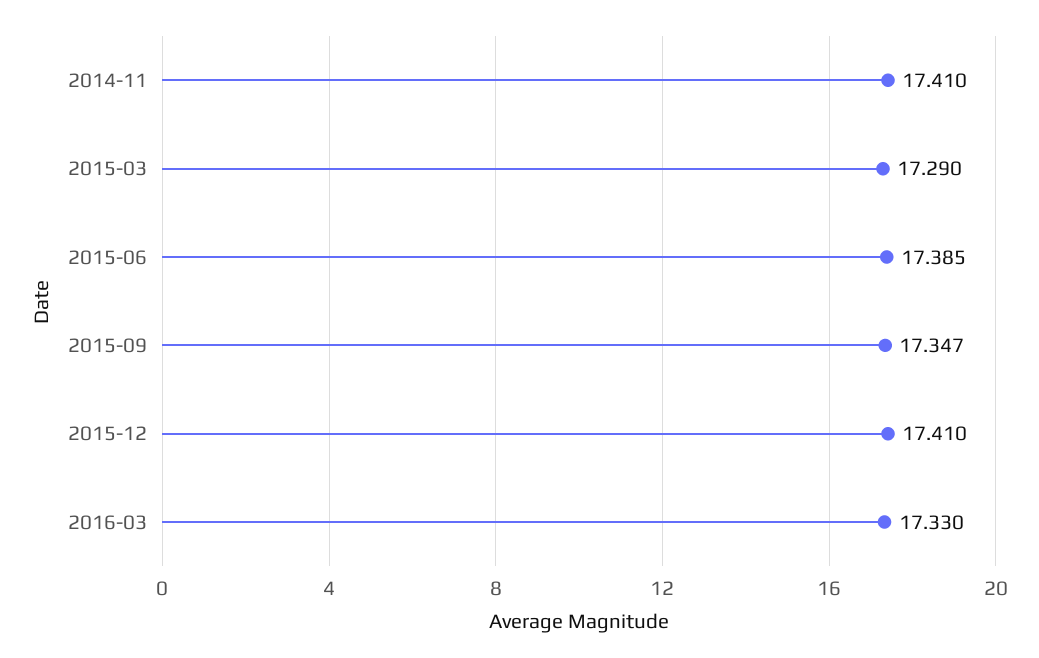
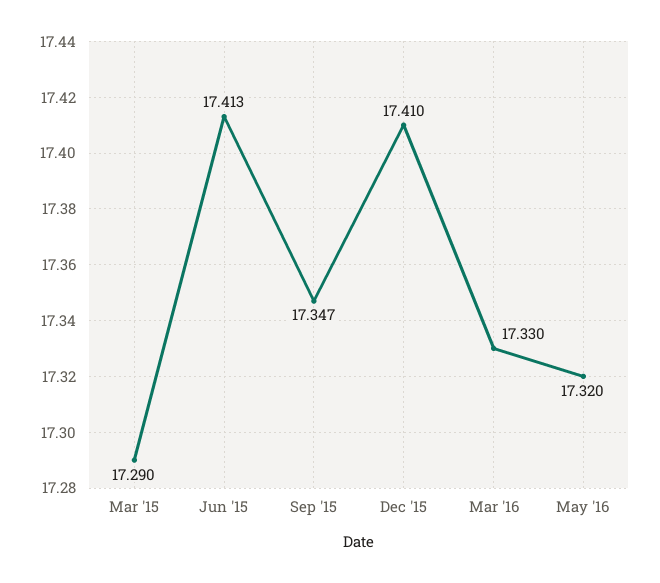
2014-11: 17.41 -> none
2015-06: 17.385 -> 17.413
May '16: none -> 17.32

